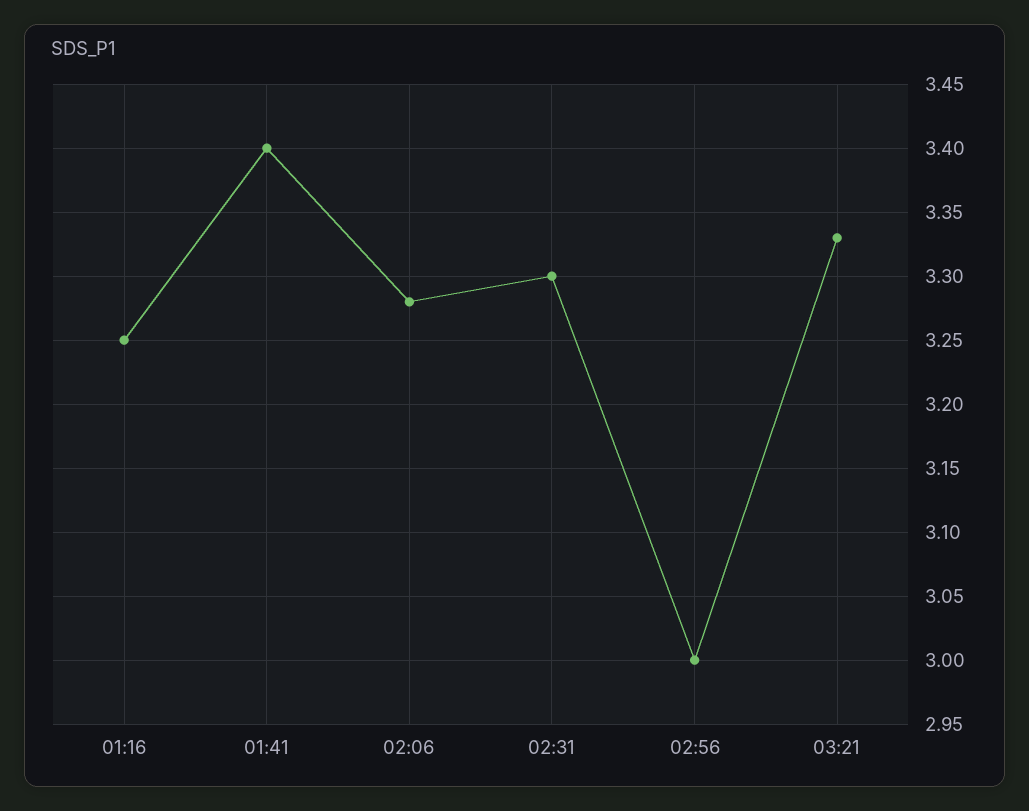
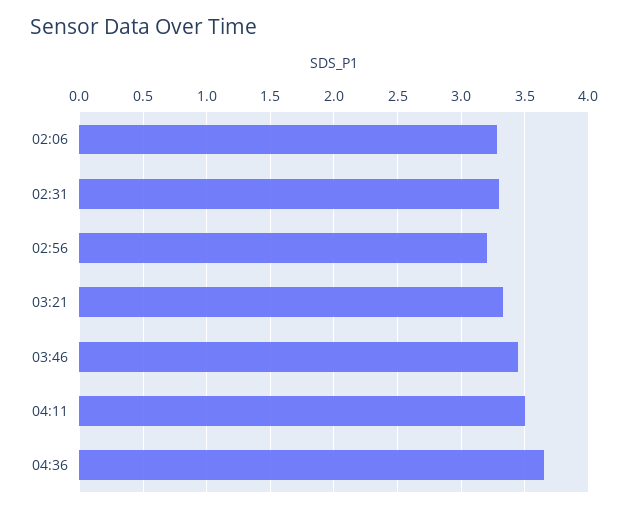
01:16: 3.25 -> none
01:41: 3.4 -> none
02:56: 3 -> 3.2
03:46: none -> 3.45
04:11: none -> 3.5
04:36: none -> 3.65

